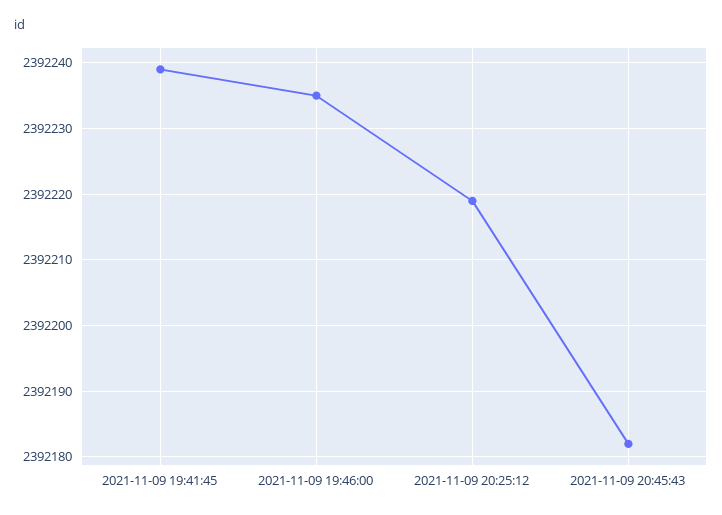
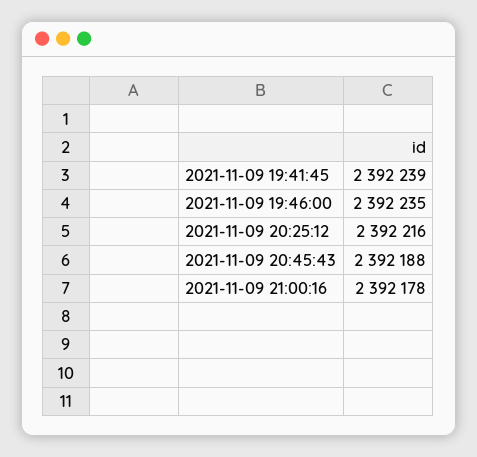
2021-11-09 20:25:12: 2392219 -> 2392216
2021-11-09 20:45:43: 2392182 -> 2392188
2021-11-09 21:00:16: none -> 2392178

